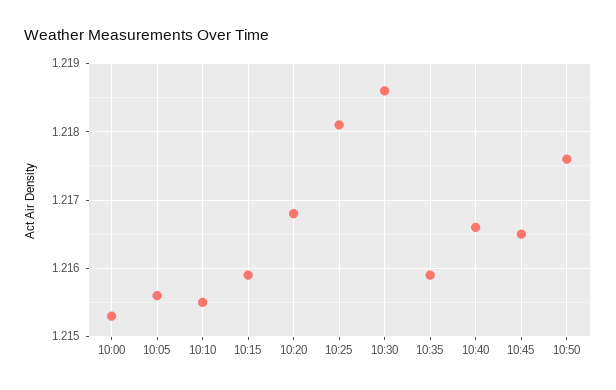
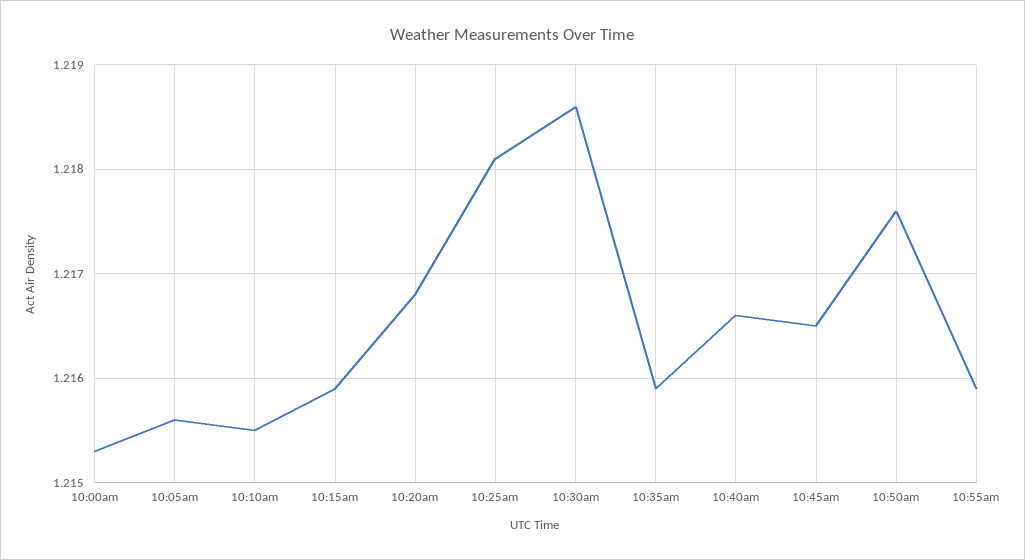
10:55am: none -> 1.2159

